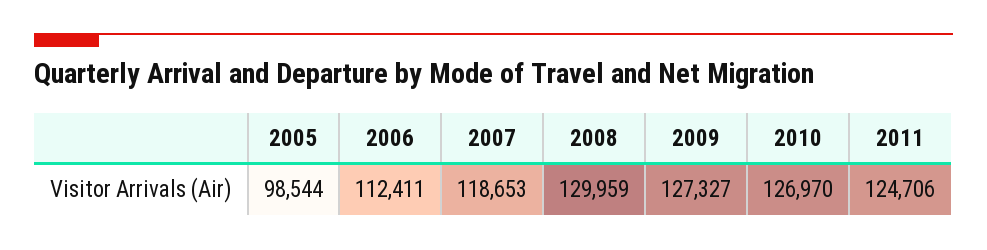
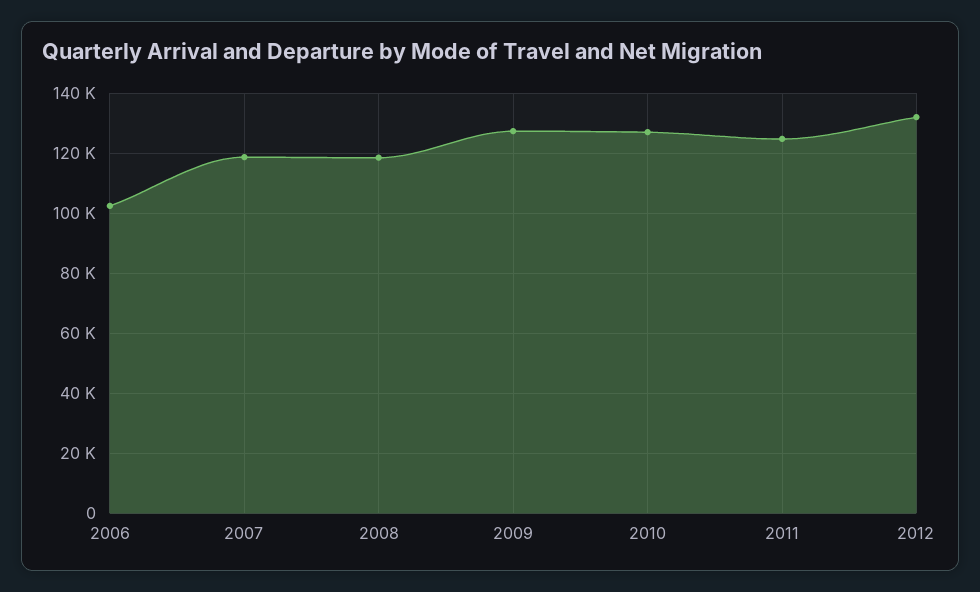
2005: 98544 -> none
2006: 112411 -> 102000
2008: 129959 -> 118000
2012: none -> 132000

